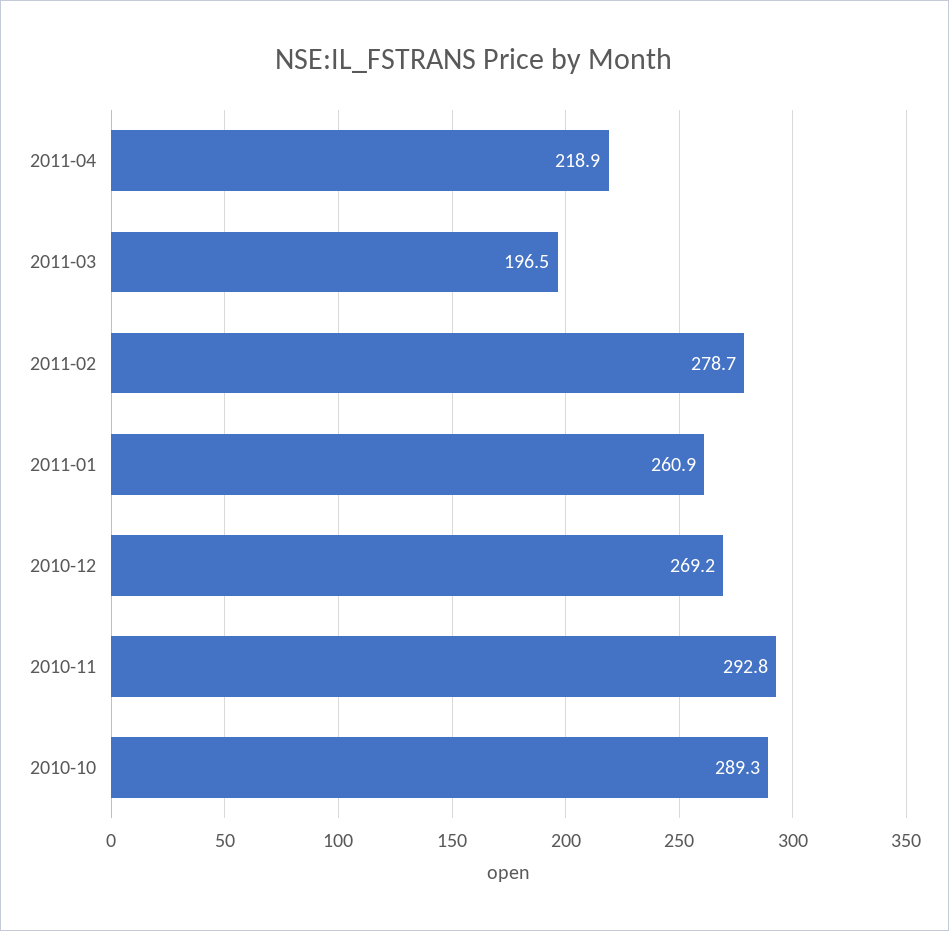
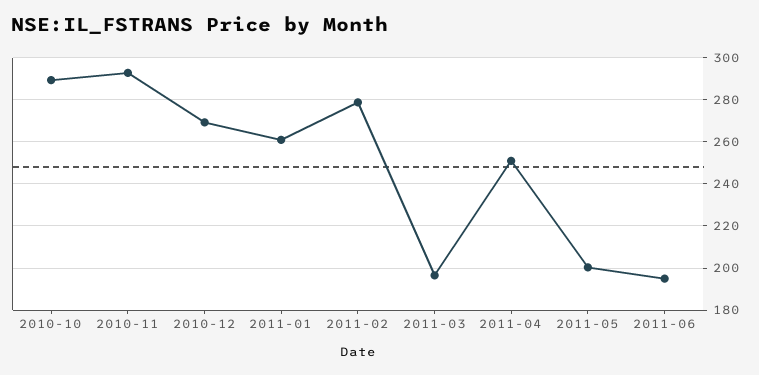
2011-04: 218.9 -> 250
2011-05: none -> 200
2011-06: none -> 195

